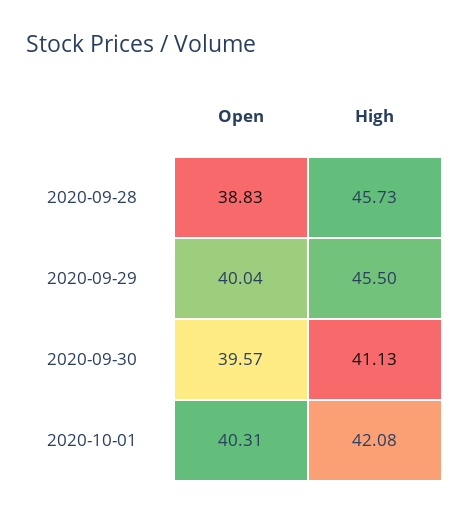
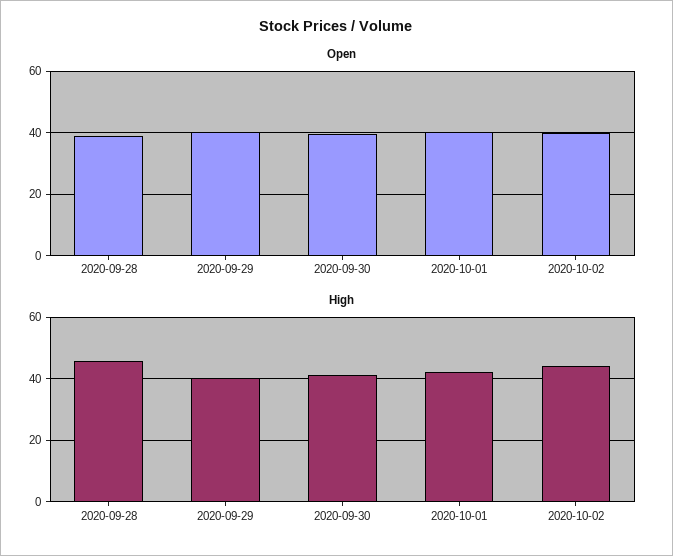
High, 2020-09-29: 45.5 -> 40
Open, 2020-10-02: none -> 40
High, 2020-10-02: none -> 44

